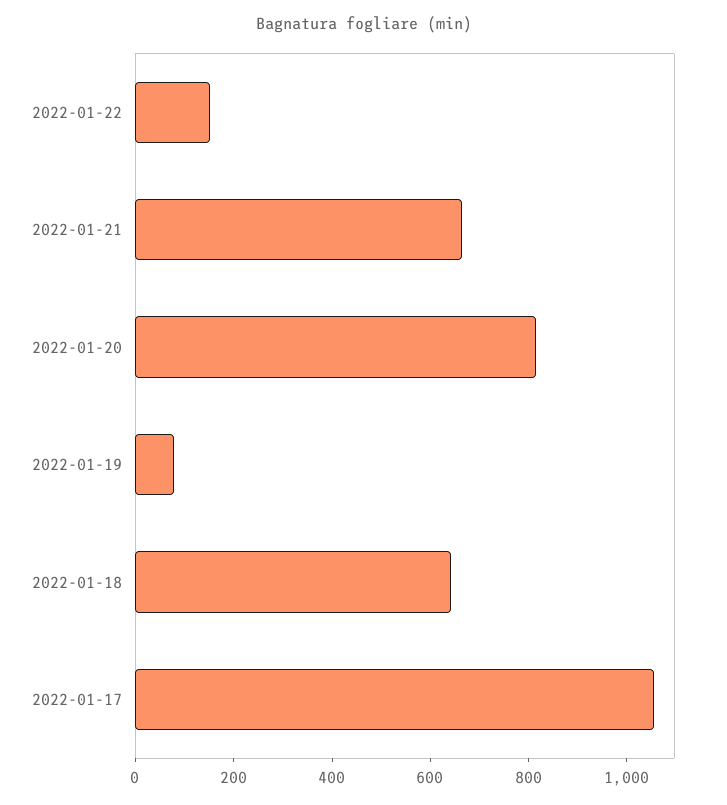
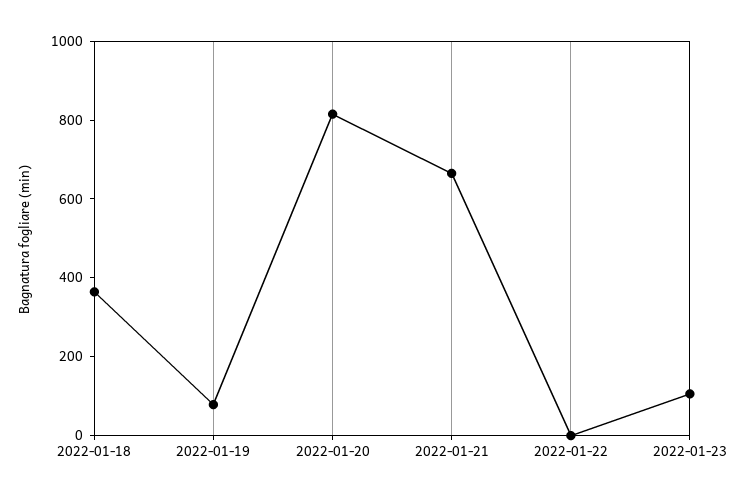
2022-01-22: 150 -> 0
2022-01-18: 650 -> 350
2022-01-17: 1050 -> none
2022-01-23: none -> 100

